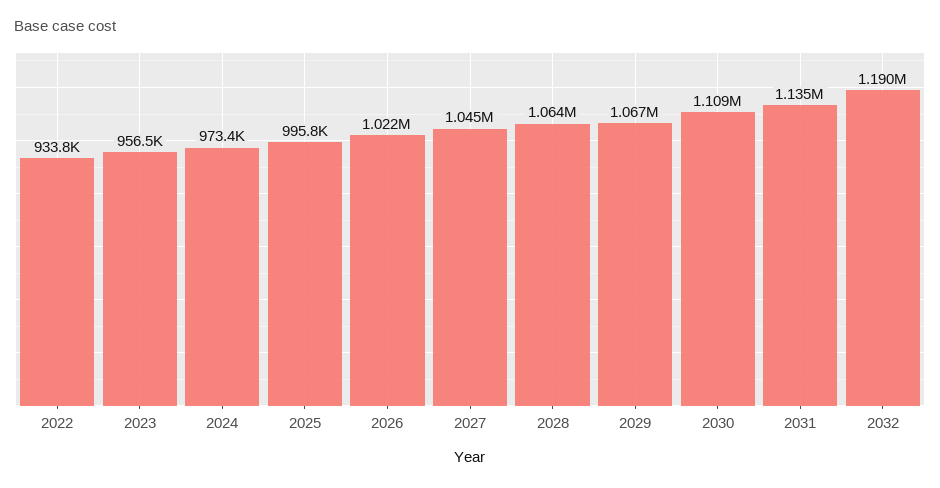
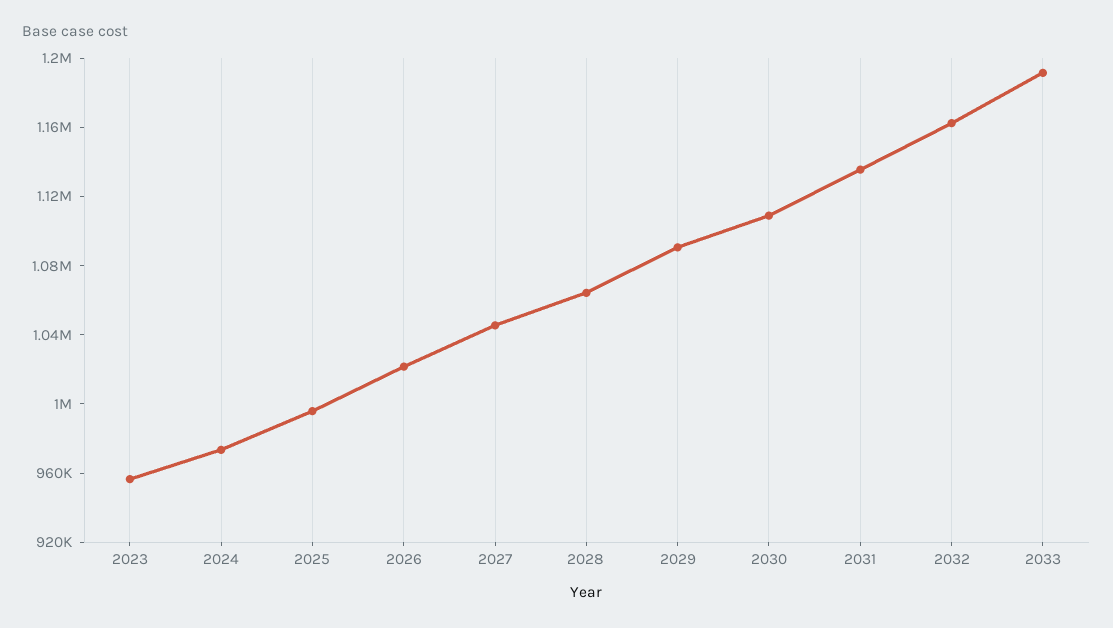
2022: 933800 -> none
2029: 1067000 -> 1090000
2032: 1190000 -> 1160000
2033: none -> 1190000

